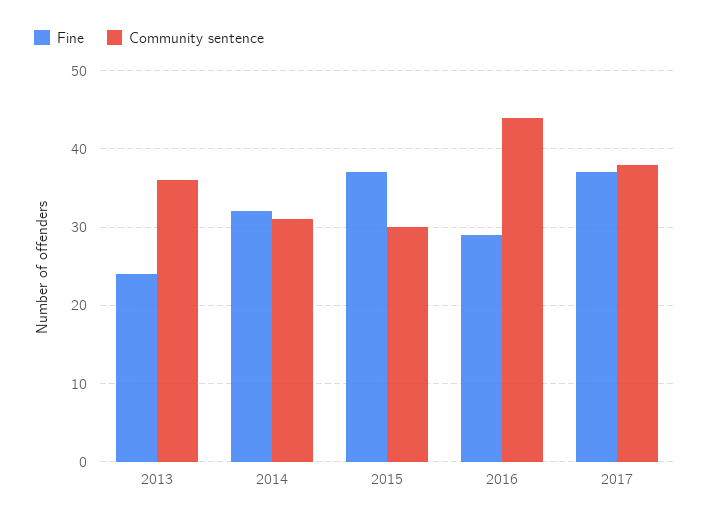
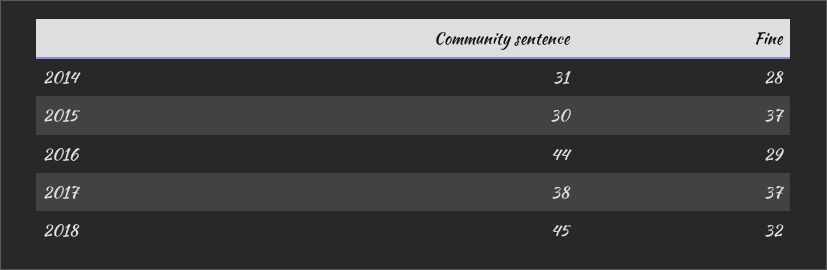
Fine, 2013: 24 -> none
Community sentence, 2013: 36 -> none
Fine, 2014: 32 -> 28
Community sentence, 2018: none -> 45
Fine, 2018: none -> 32

